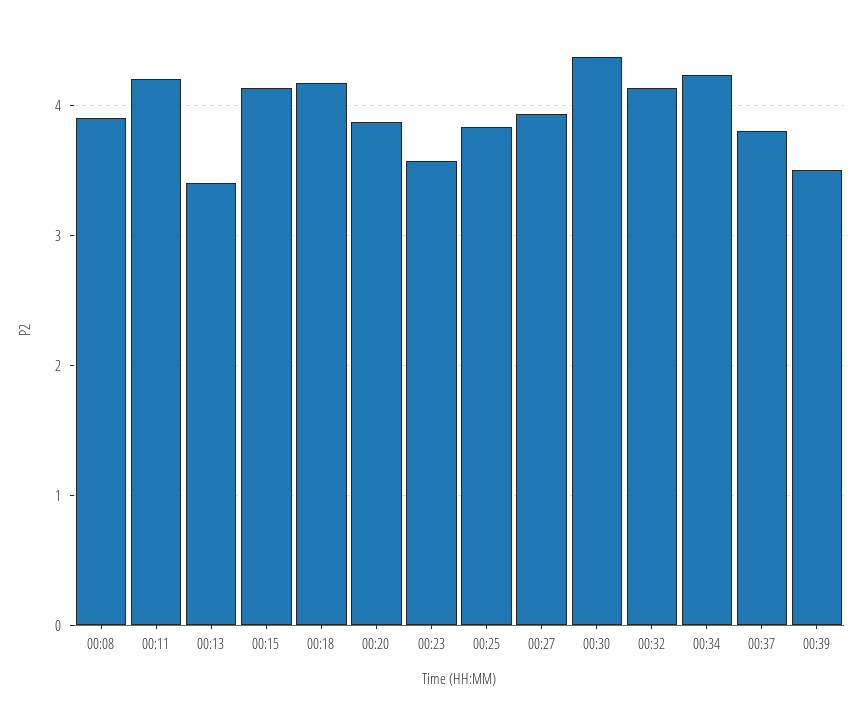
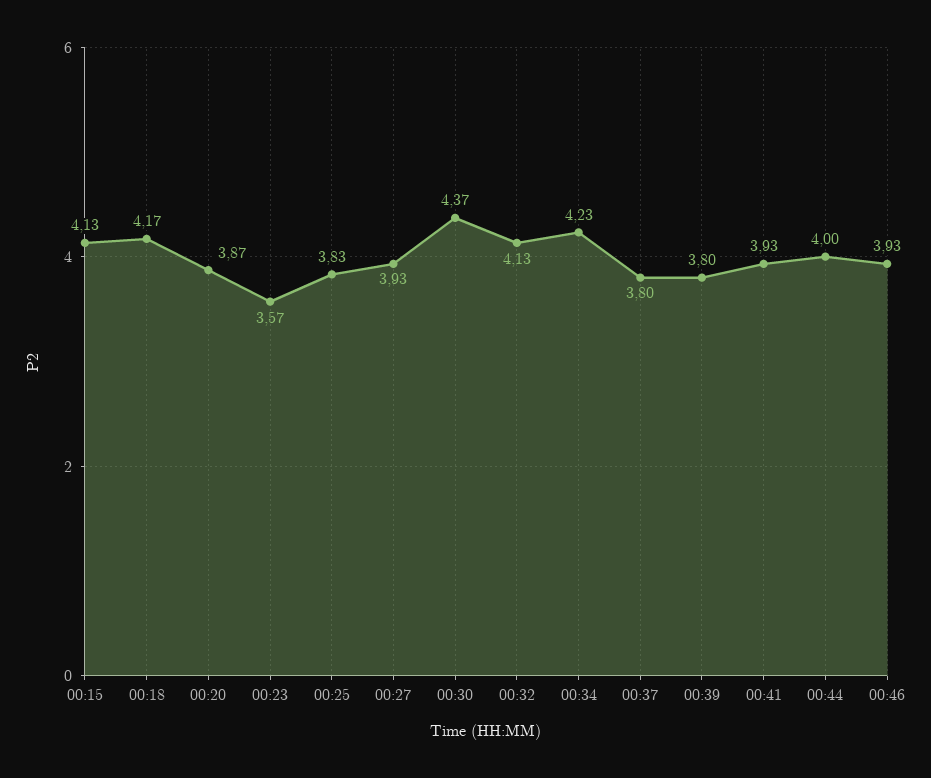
00:08: 3.9 -> none
00:11: 4.2 -> none
00:13: 3.4 -> none
00:39: 3.5 -> 3.8
00:41: none -> 3.93
00:44: none -> 4
00:46: none -> 3.93

